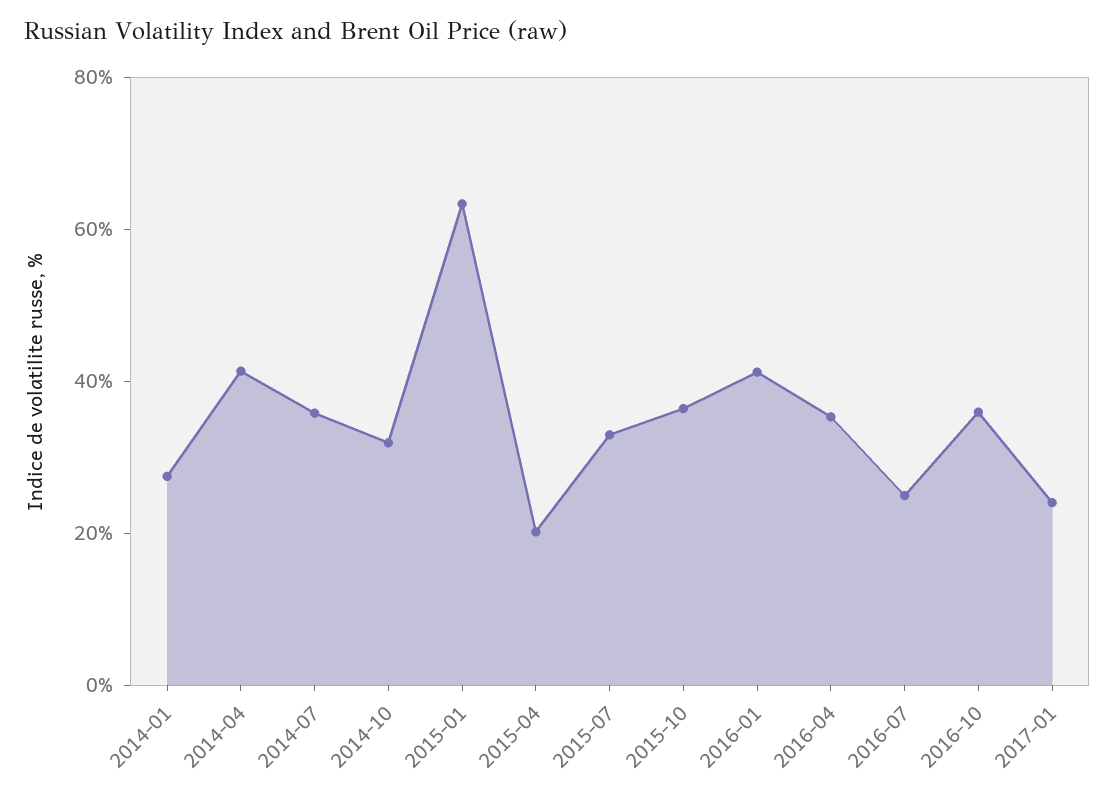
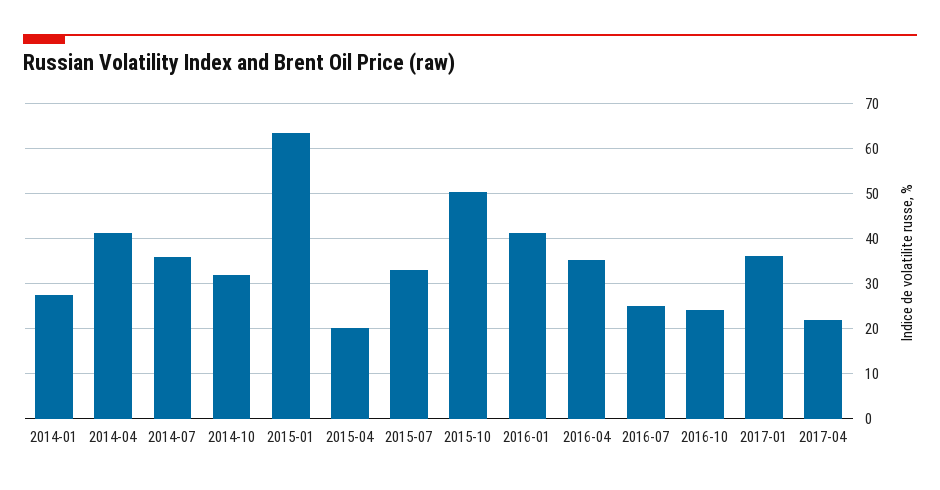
2015-10: 35 -> 50
2016-10: 35 -> 24
2017-01: 25 -> 36
2017-04: none -> 22

